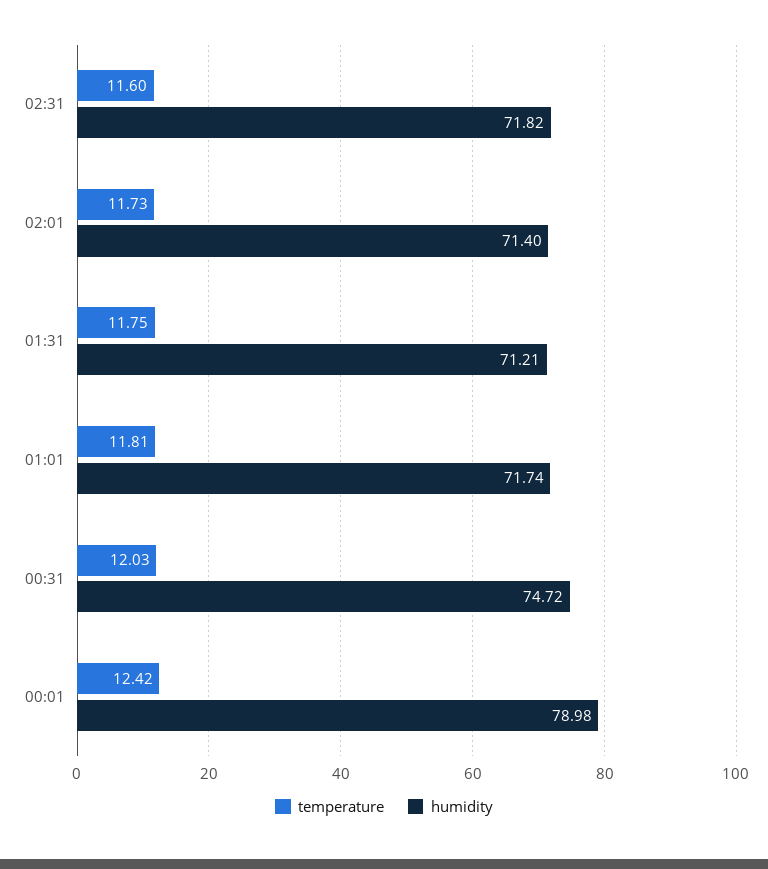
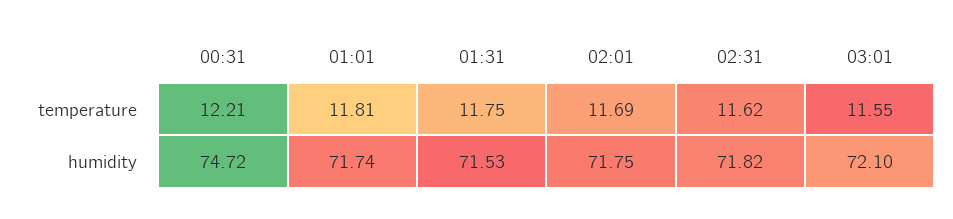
temperature, 02:31: 11.6 -> 11.62
temperature, 02:01: 11.73 -> 11.69
humidity, 02:01: 71.4 -> 71.75
humidity, 01:31: 71.21 -> 71.53
temperature, 00:31: 12.03 -> 12.21
temperature, 00:01: 12.42 -> none
humidity, 00:01: 78.98 -> none
temperature, 03:01: none -> 11.55
humidity, 03:01: none -> 72.1

